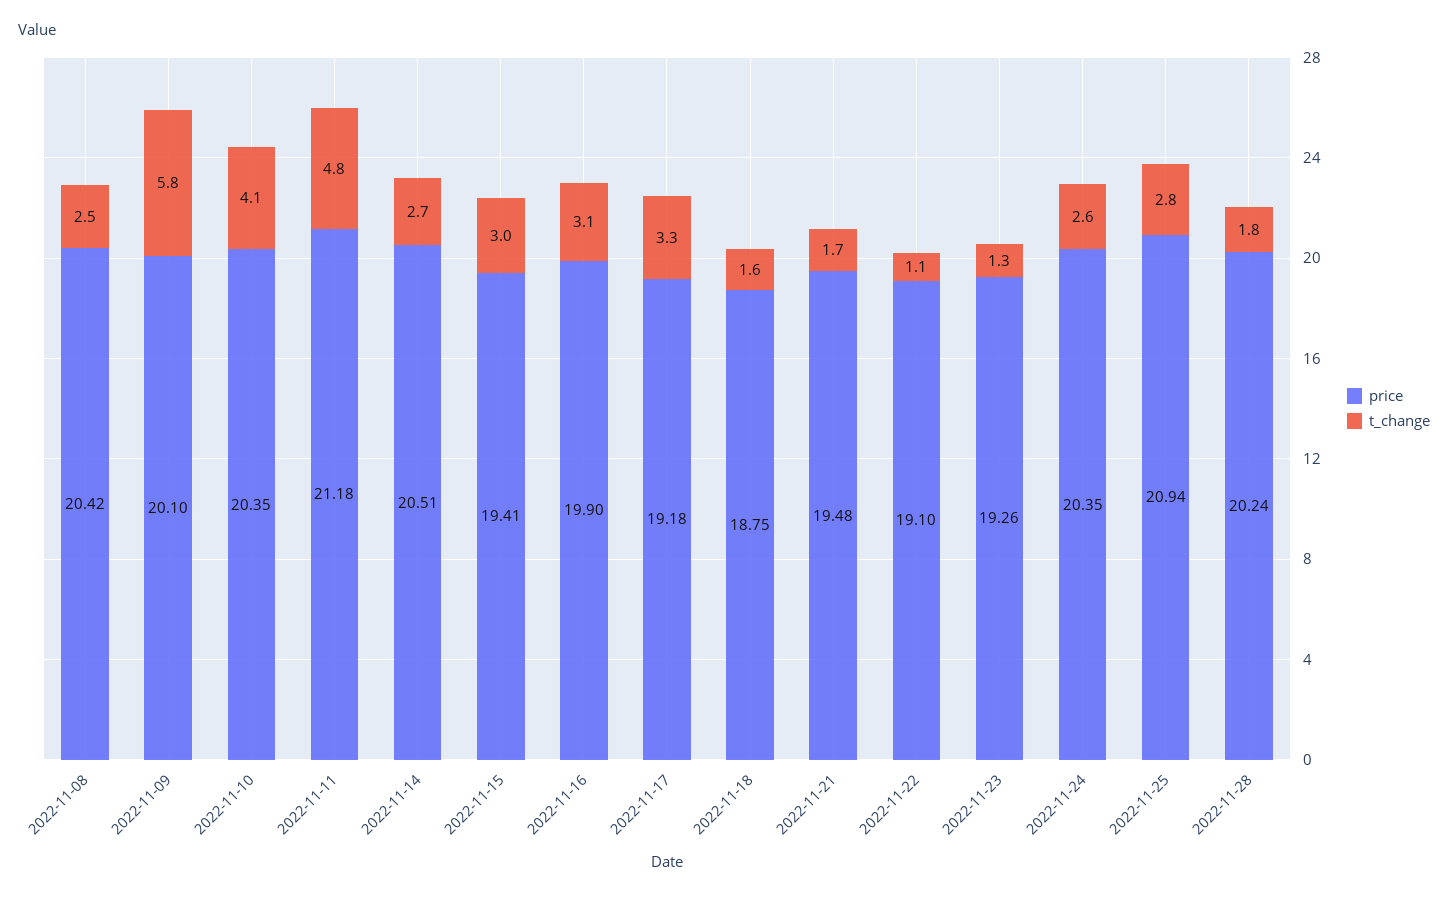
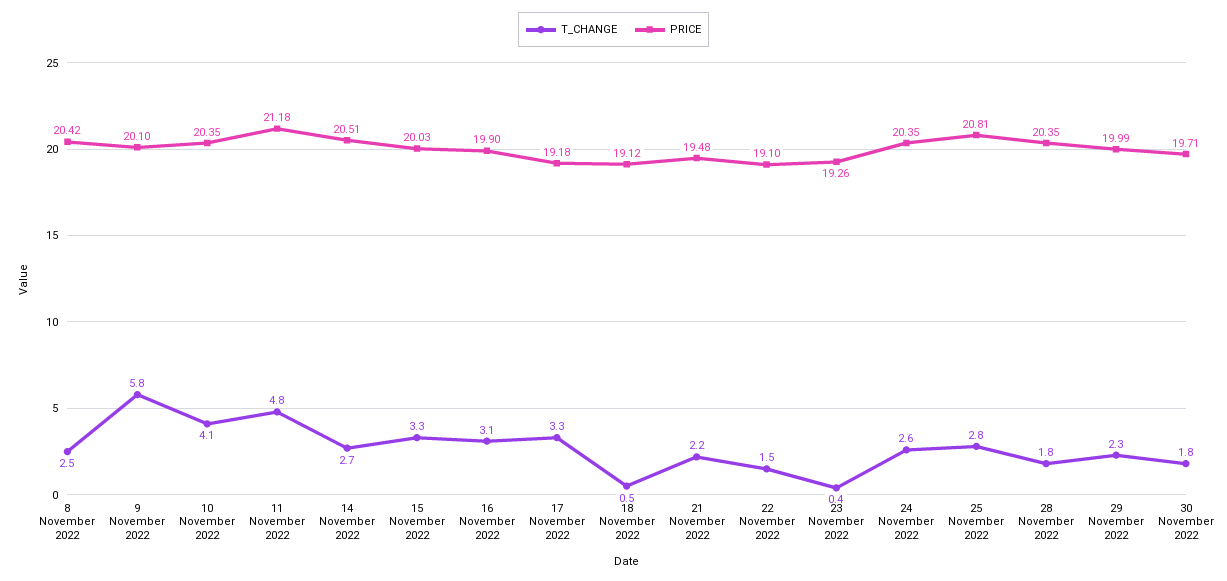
price, 2022-11-15: 19.41 -> 20.03
t_change, 2022-11-15: 3 -> 3.3
price, 2022-11-18: 18.75 -> 19.12
t_change, 2022-11-18: 1.6 -> 0.5
t_change, 2022-11-21: 1.7 -> 2.2
t_change, 2022-11-22: 1.1 -> 1.5
t_change, 2022-11-23: 1.3 -> 0.4
price, 2022-11-25: 20.94 -> 20.81
price, 2022-11-28: 20.24 -> 20.35
t_change, 29 November 2022: none -> 2.3
price, 29 November 2022: none -> 19.99
t_change, 30 November 2022: none -> 1.8
price, 30 November 2022: none -> 19.71

